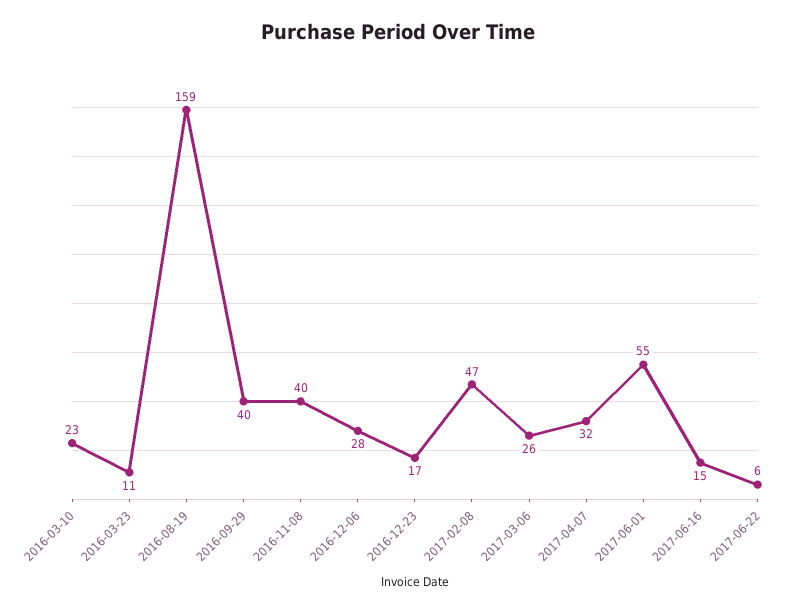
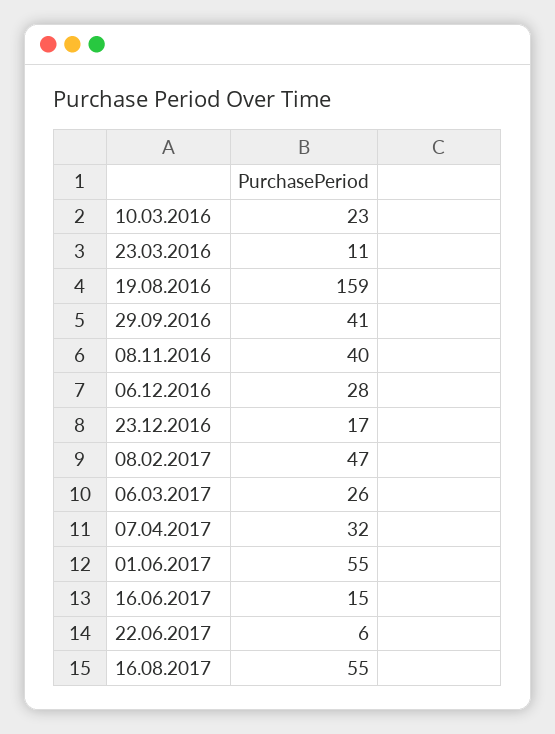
2016-09-29: 40 -> 41
16.08.2017: none -> 55

